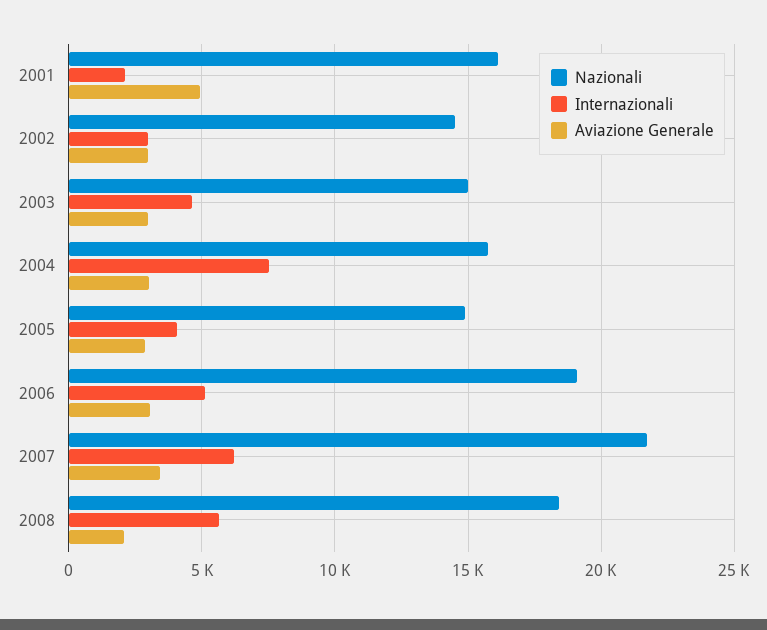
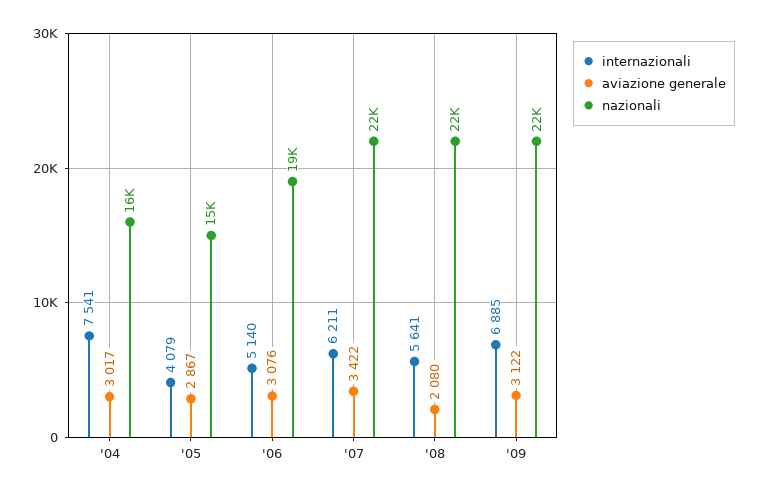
Nazionali, 2001: 16000 -> none
Internazionali, 2001: 2000 -> none
Aviazione Generale, 2001: 5000 -> none
Nazionali, 2002: 14500 -> none
Internazionali, 2002: 3000 -> none
Aviazione Generale, 2002: 3000 -> none
Nazionali, 2003: 15000 -> none
Internazionali, 2003: 4500 -> none
Aviazione Generale, 2003: 3000 -> none
Nazionali, 2008: 18500 -> 22000
Internazionali, '09: none -> 6885
Aviazione Generale, '09: none -> 3122
Nazionali, '09: none -> 22000

